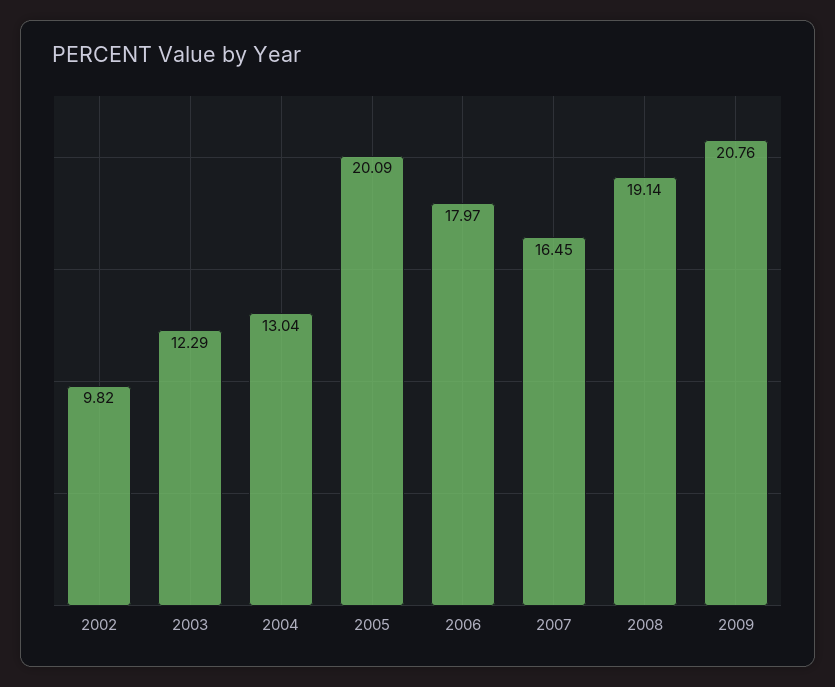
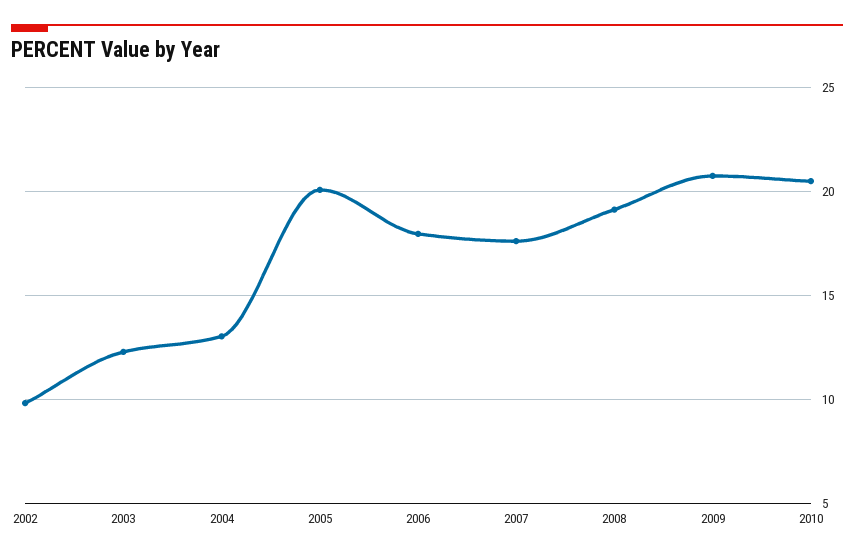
2007: 16.45 -> 17.5
2010: none -> 20.5

